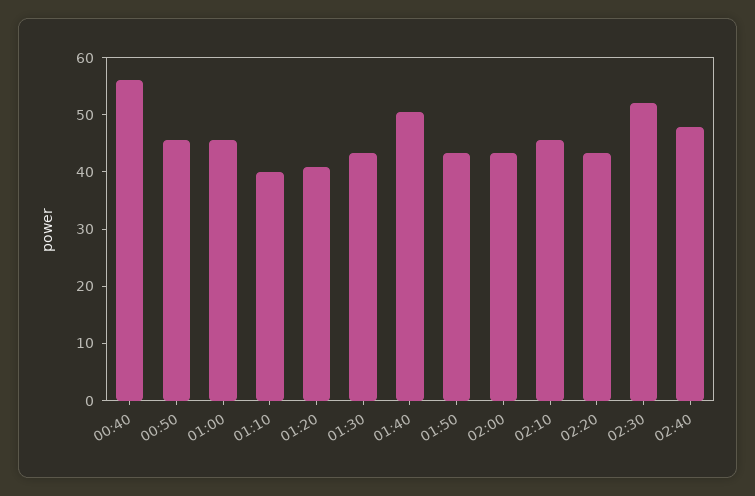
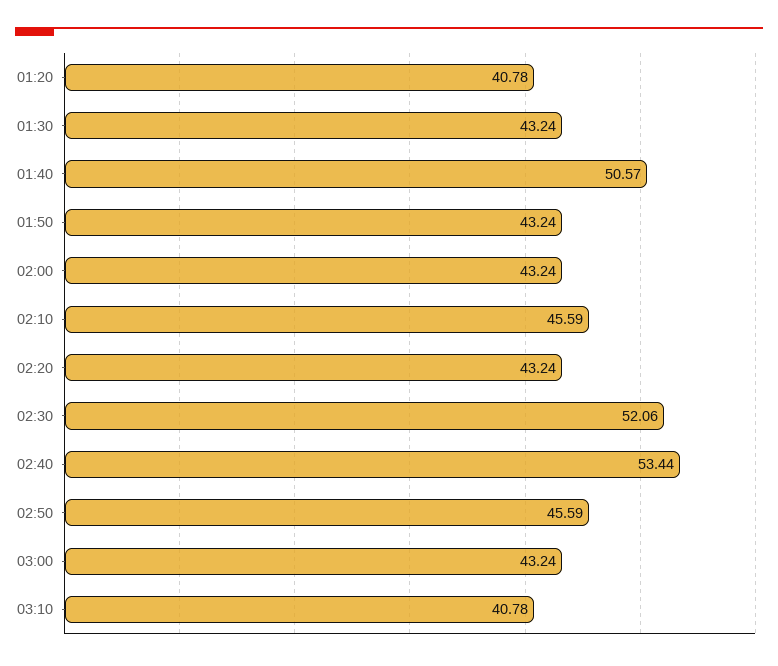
00:40: 56 -> none
00:50: 46 -> none
01:00: 46 -> none
01:10: 40 -> none
02:40: 48 -> 53.44
02:50: none -> 45.59
03:00: none -> 43.24
03:10: none -> 40.78

